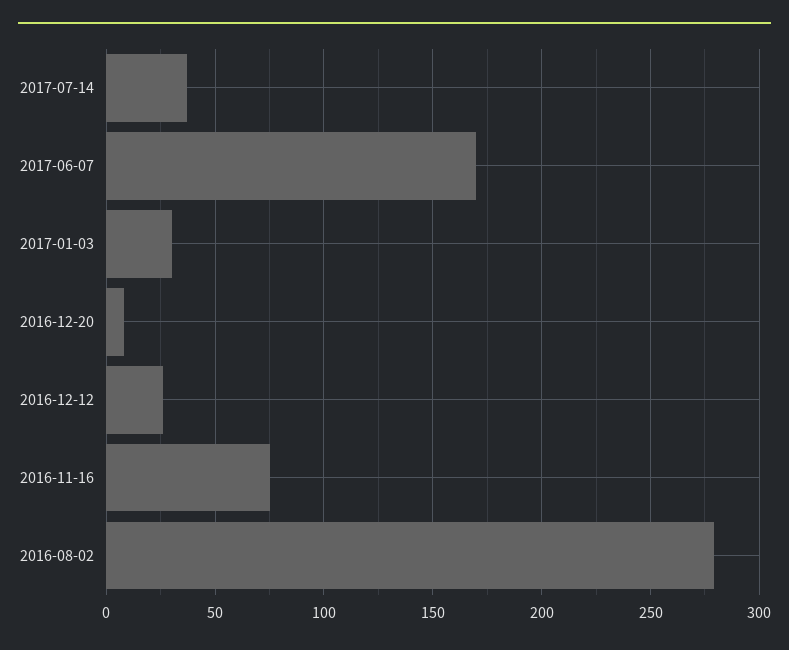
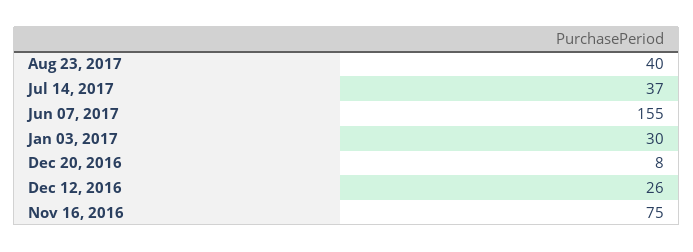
2017-06-07: 170 -> 155
2016-08-02: 280 -> none
Aug 23, 2017: none -> 40

